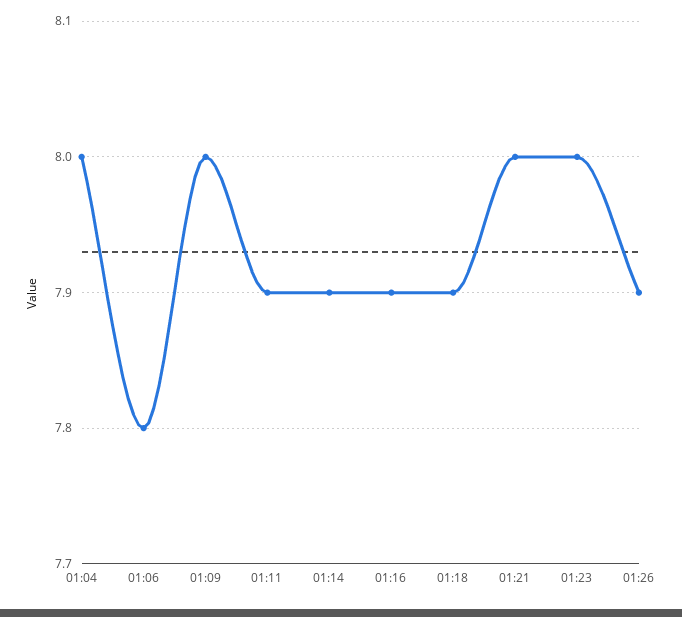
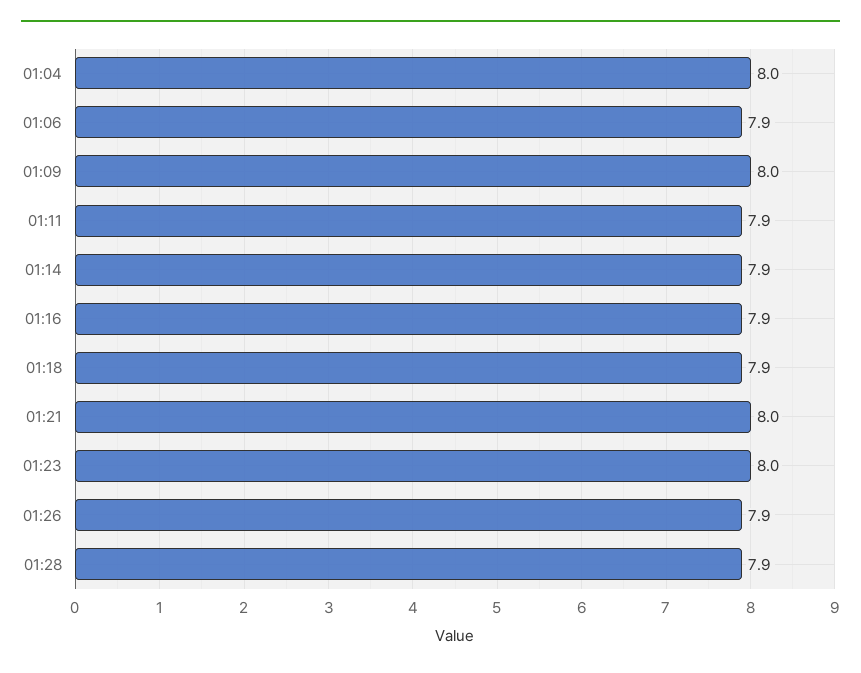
01:06: 7.8 -> 7.9
01:28: none -> 7.9

